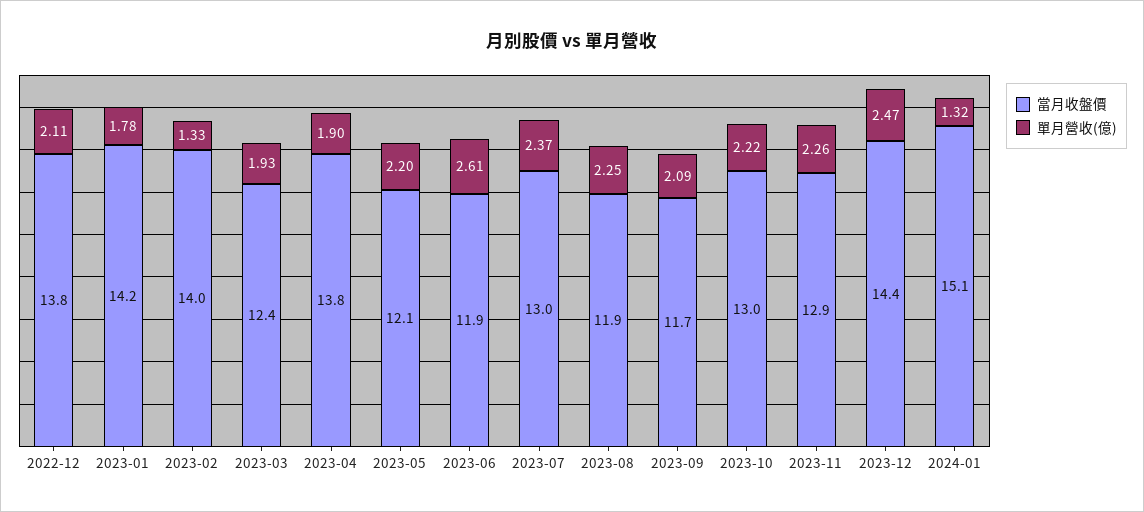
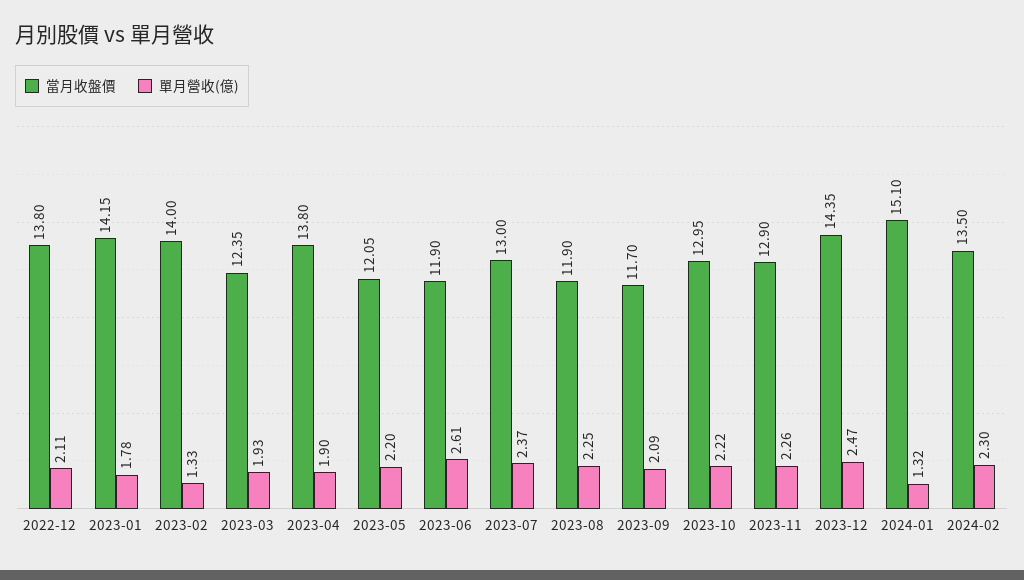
當月收盤價, 2024-02: none -> 13.5
單月營收(億), 2024-02: none -> 2.3

